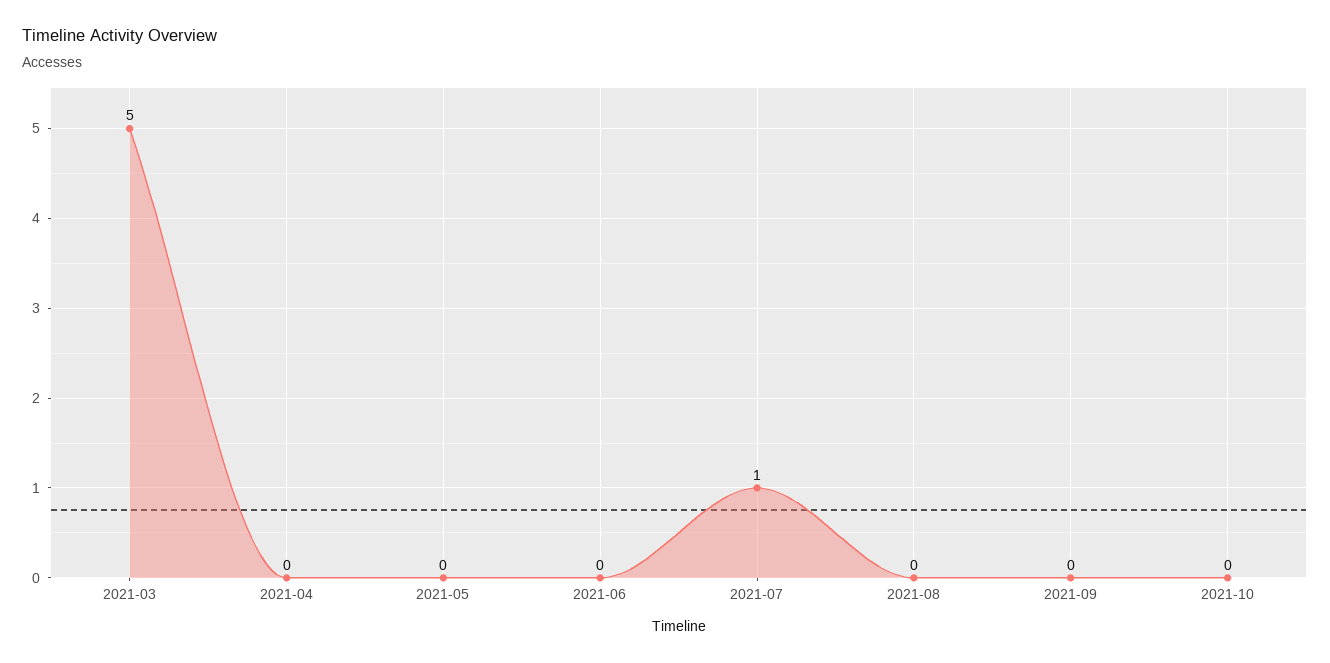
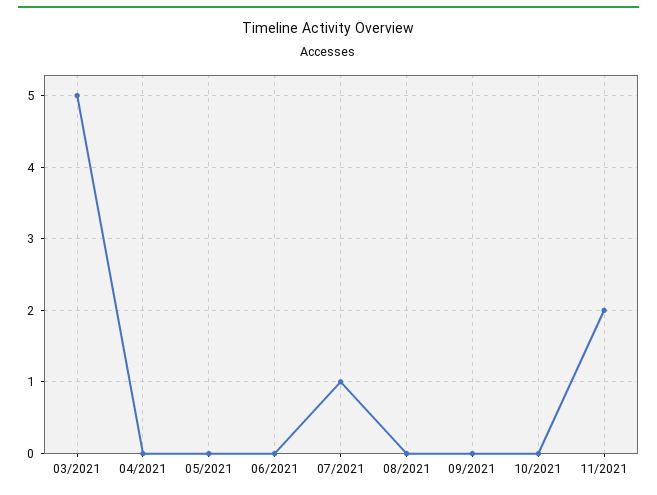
11/2021: none -> 2

